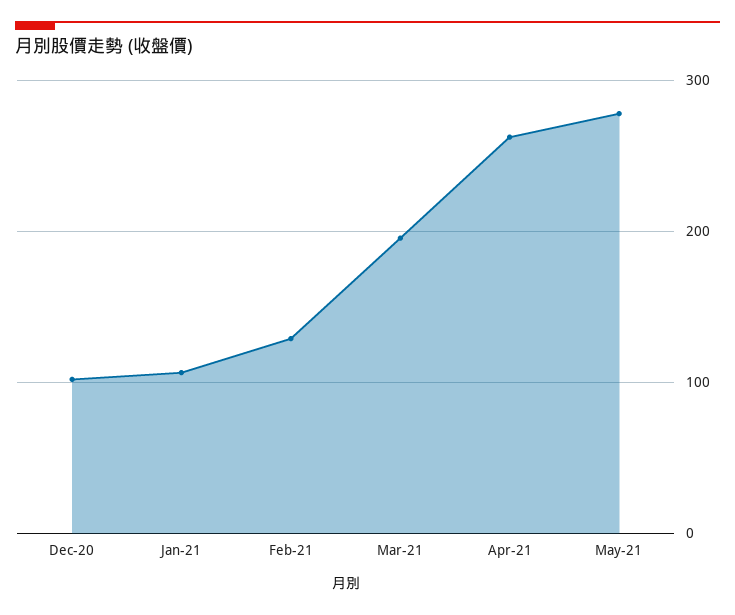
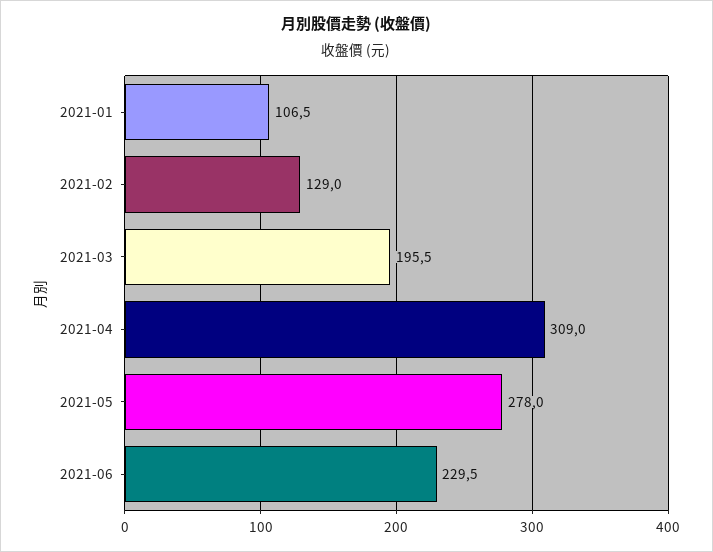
Dec-20: 100 -> none
Apr-21: 260 -> 309
2021-06: none -> 229.5

